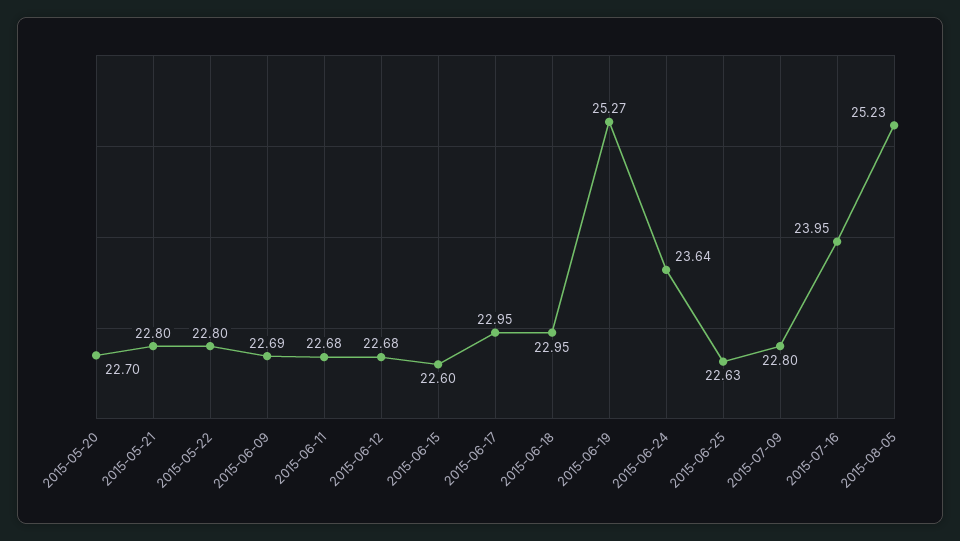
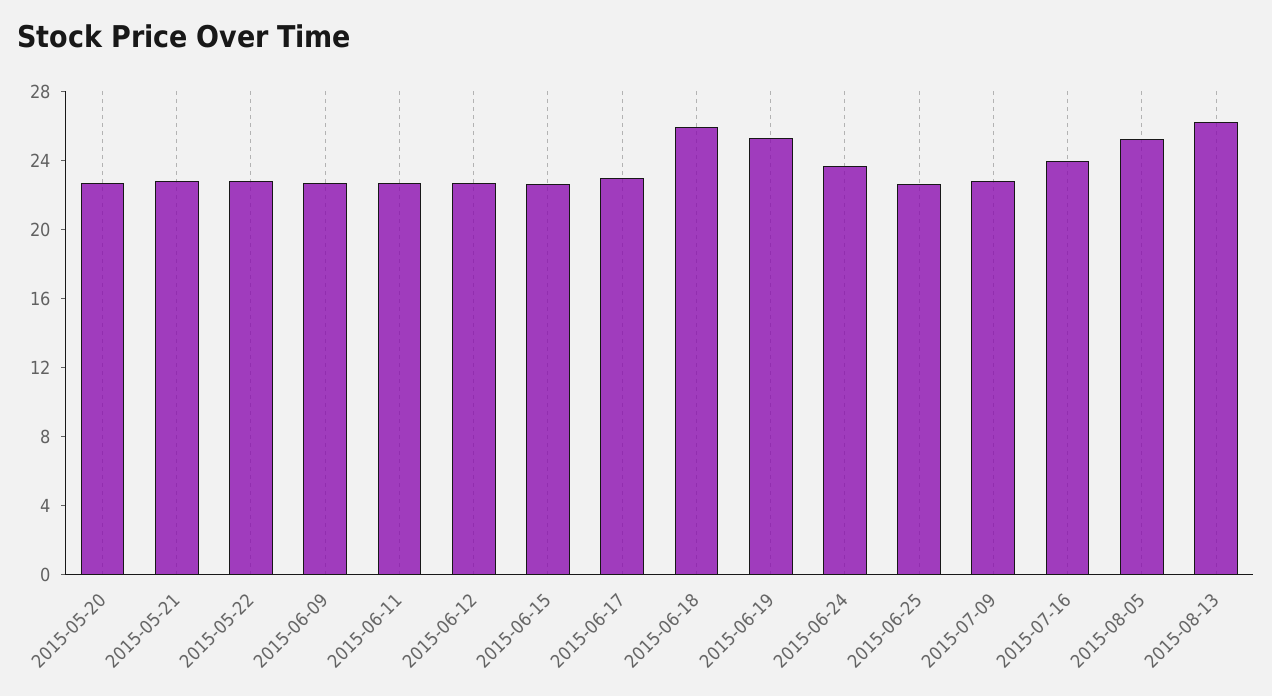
2015-06-18: 22.95 -> 26
2015-08-13: none -> 26

